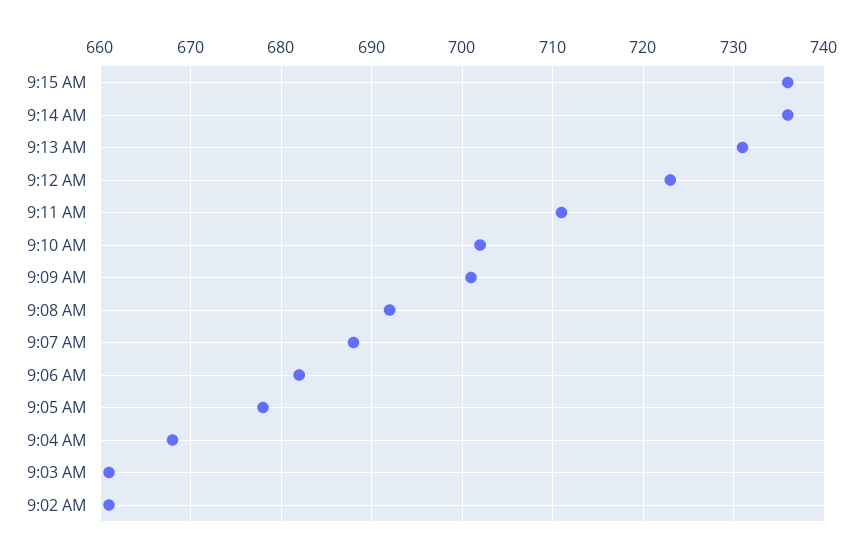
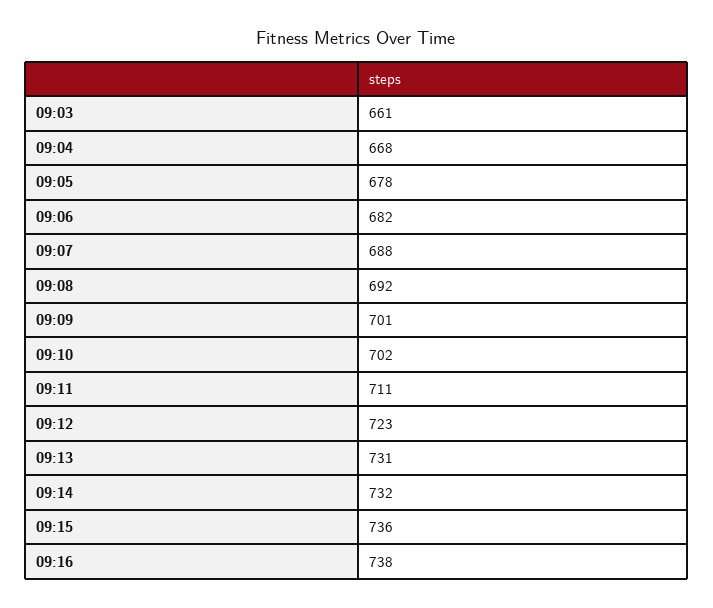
9:14 AM: 736 -> 732
9:02 AM: 661 -> none
09:16: none -> 738

